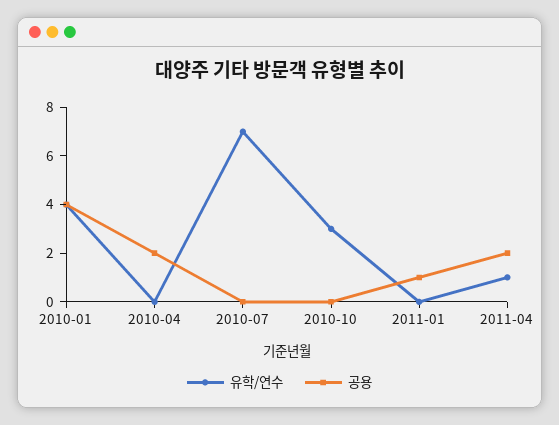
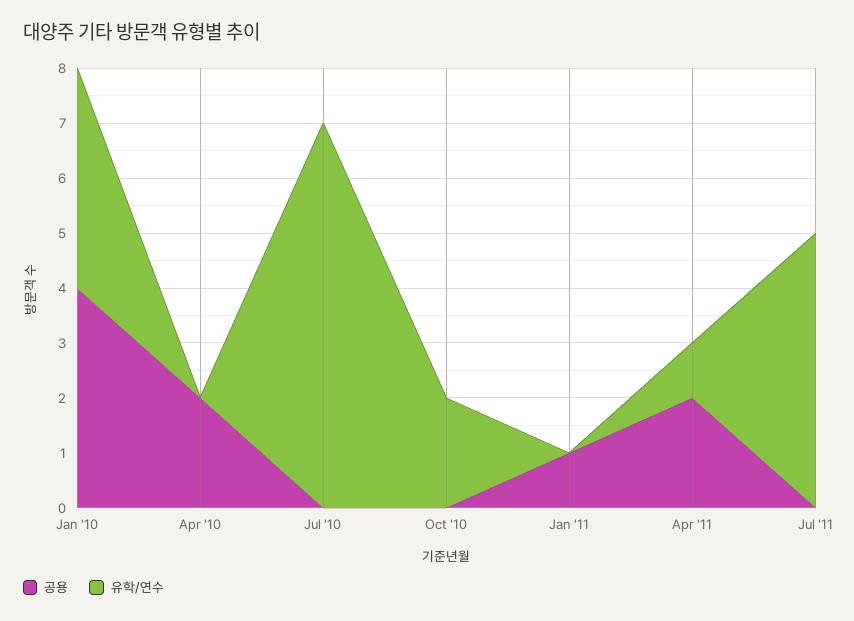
유학/연수, 2010-10: 3 -> 2
공용, Jul '11: none -> 0
유학/연수, Jul '11: none -> 5

